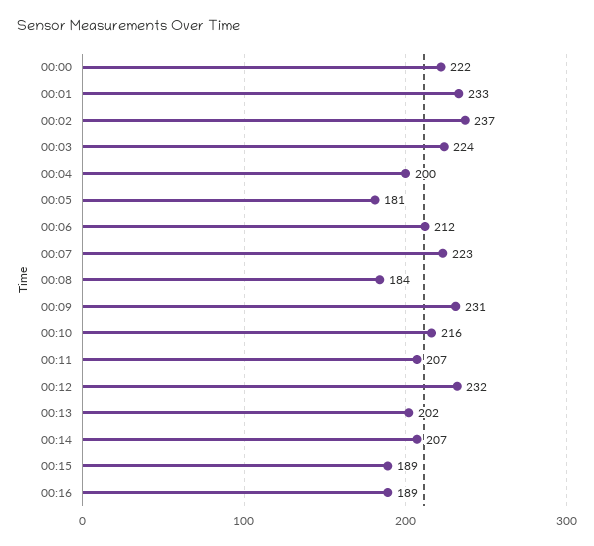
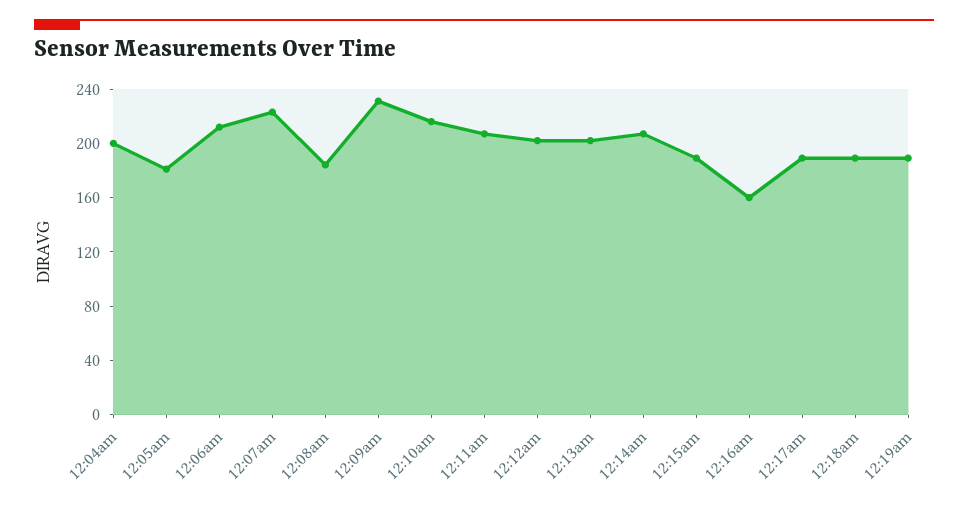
00:00: 222 -> none
00:01: 233 -> none
00:02: 237 -> none
00:03: 224 -> none
00:12: 232 -> 200
00:16: 189 -> 160
12:17am: none -> 190
12:18am: none -> 190
12:19am: none -> 190

